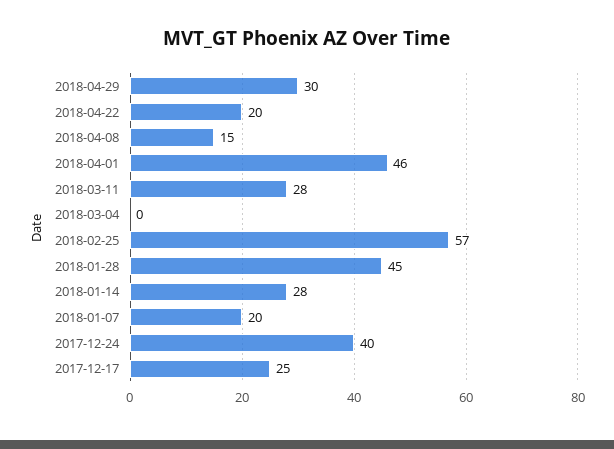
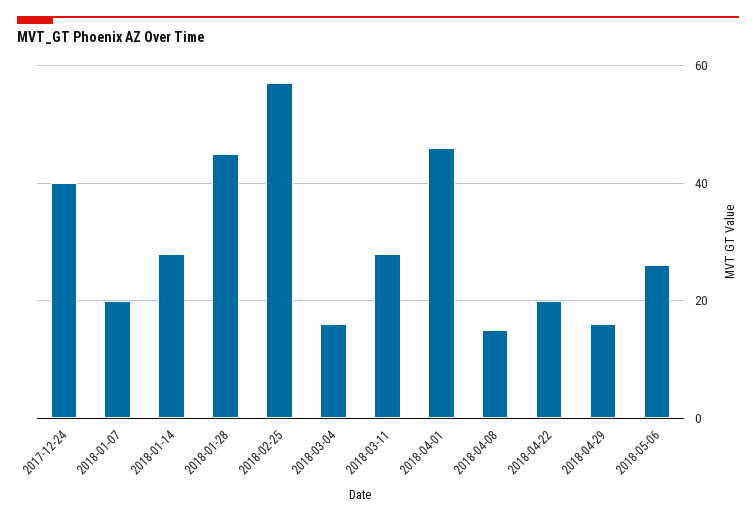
2018-04-29: 30 -> 15
2018-03-04: 0 -> 15
2017-12-17: 25 -> none
2018-05-06: none -> 25

